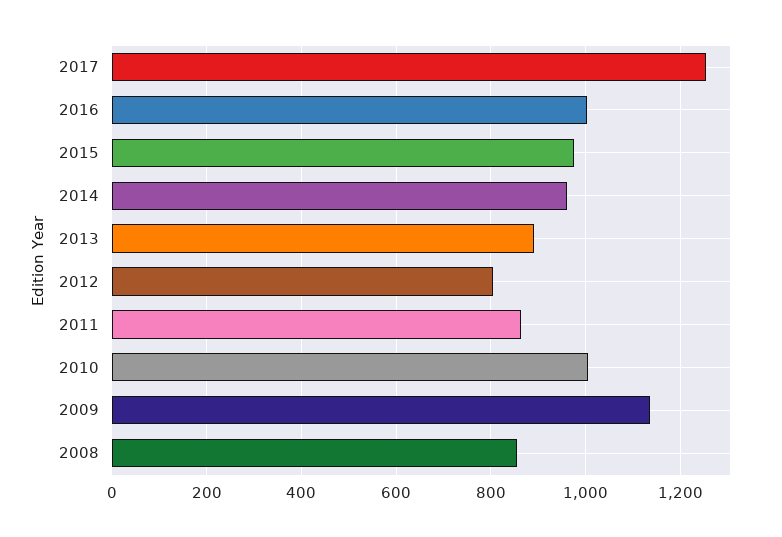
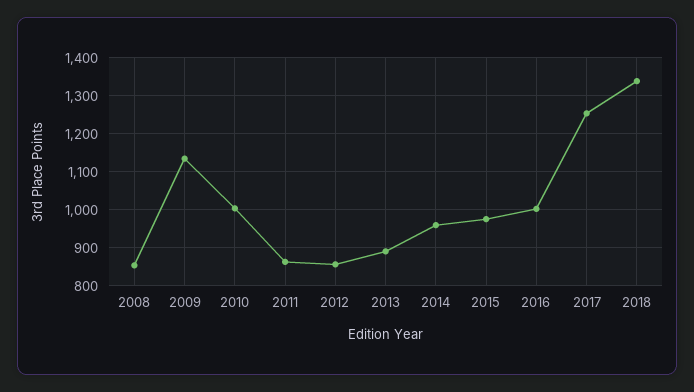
2012: 800 -> 860
2018: none -> 1340

